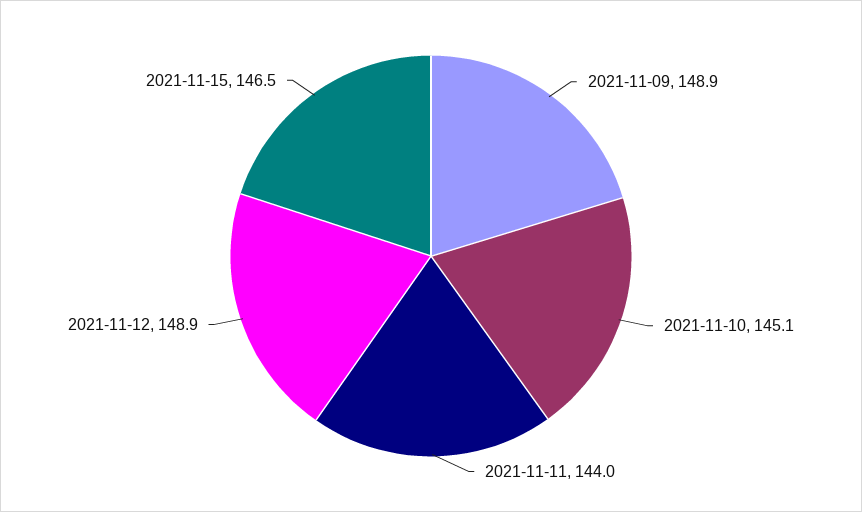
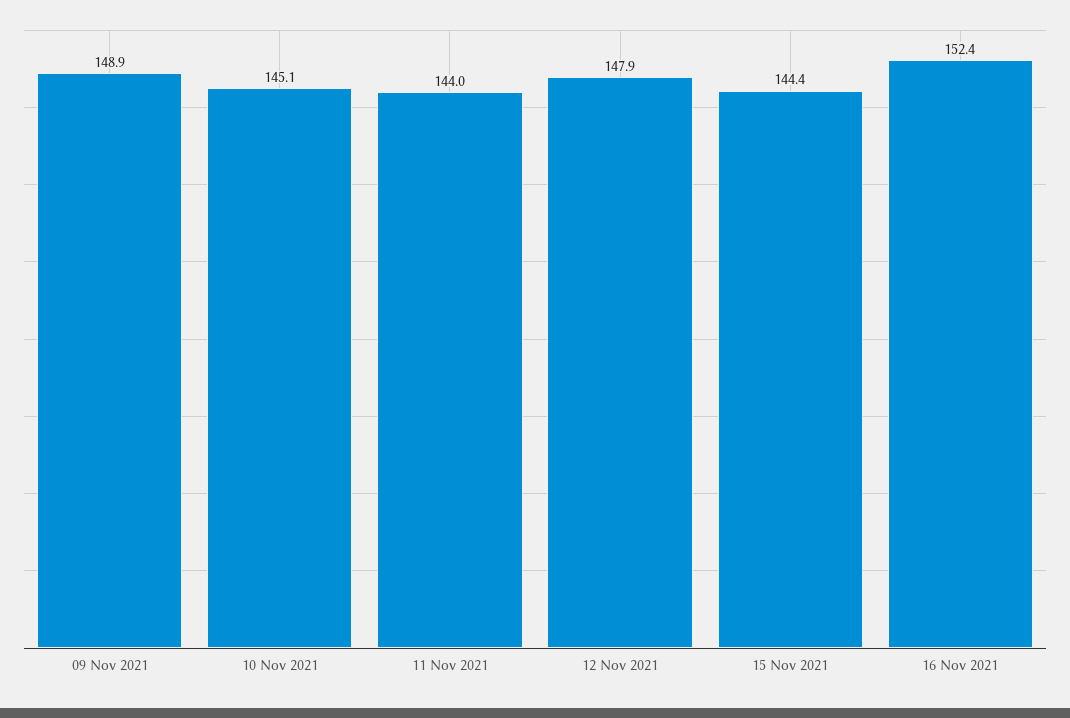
2021-11-12: 148.9 -> 147.9
2021-11-15: 146.5 -> 144.4
16 Nov 2021: none -> 152.4

